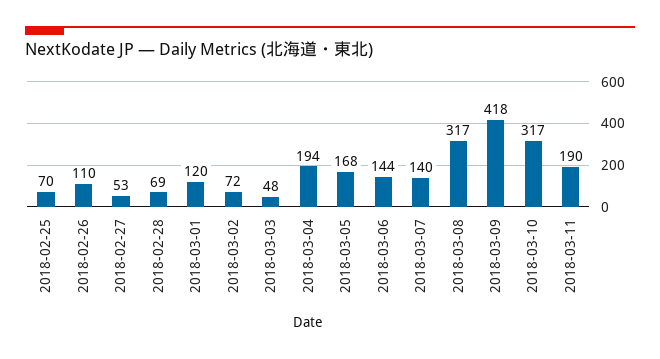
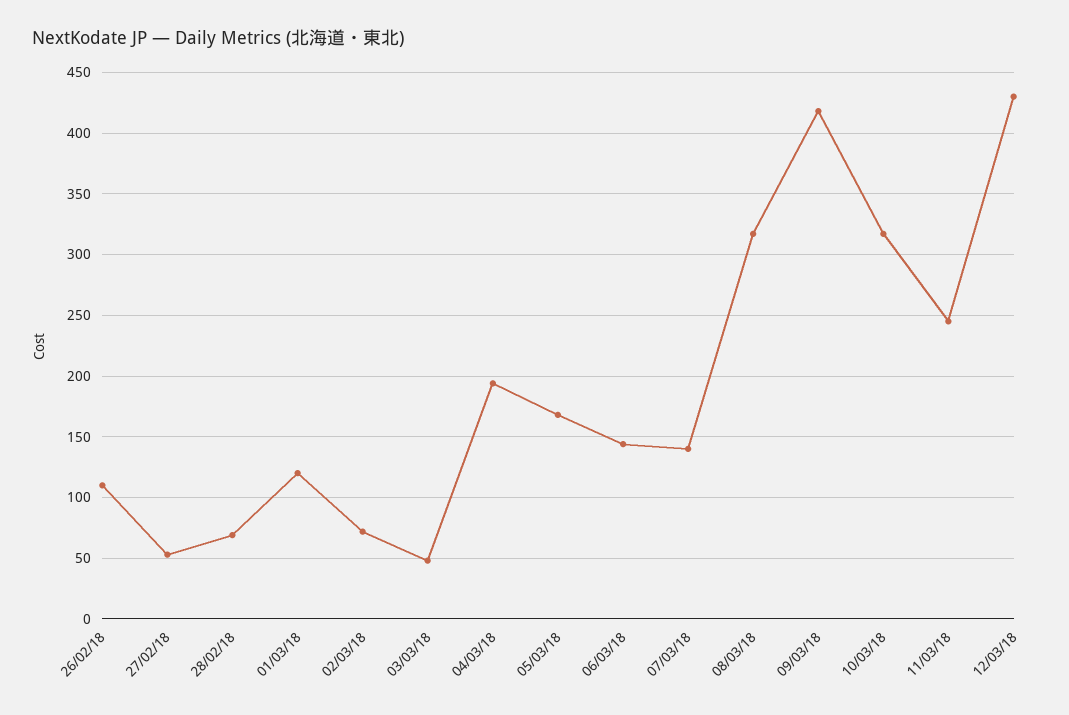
2018-02-25: 70 -> none
2018-03-11: 190 -> 245
12/03/18: none -> 430

